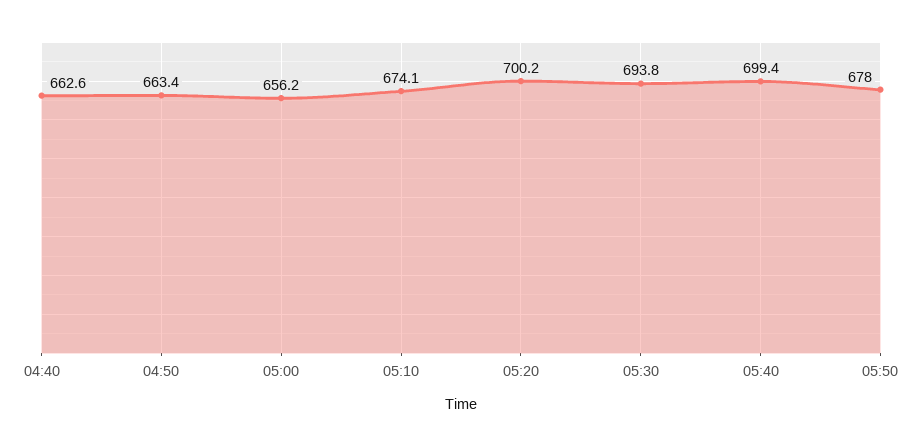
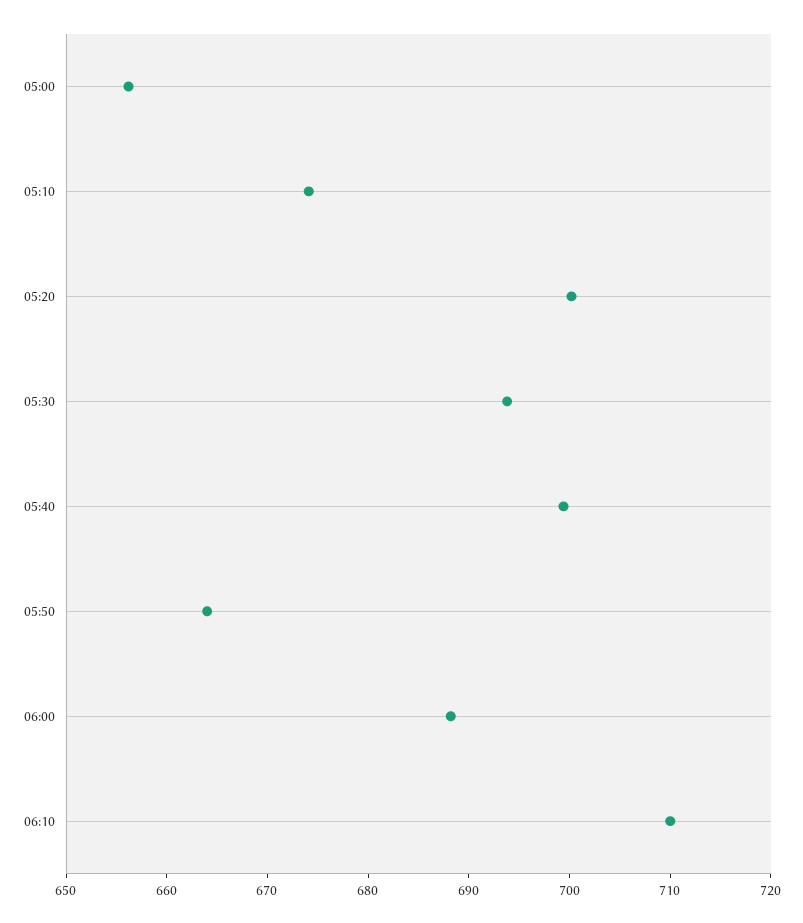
04:40: 662.6 -> none
04:50: 663.4 -> none
05:50: 678 -> 664
06:00: none -> 688
06:10: none -> 710

